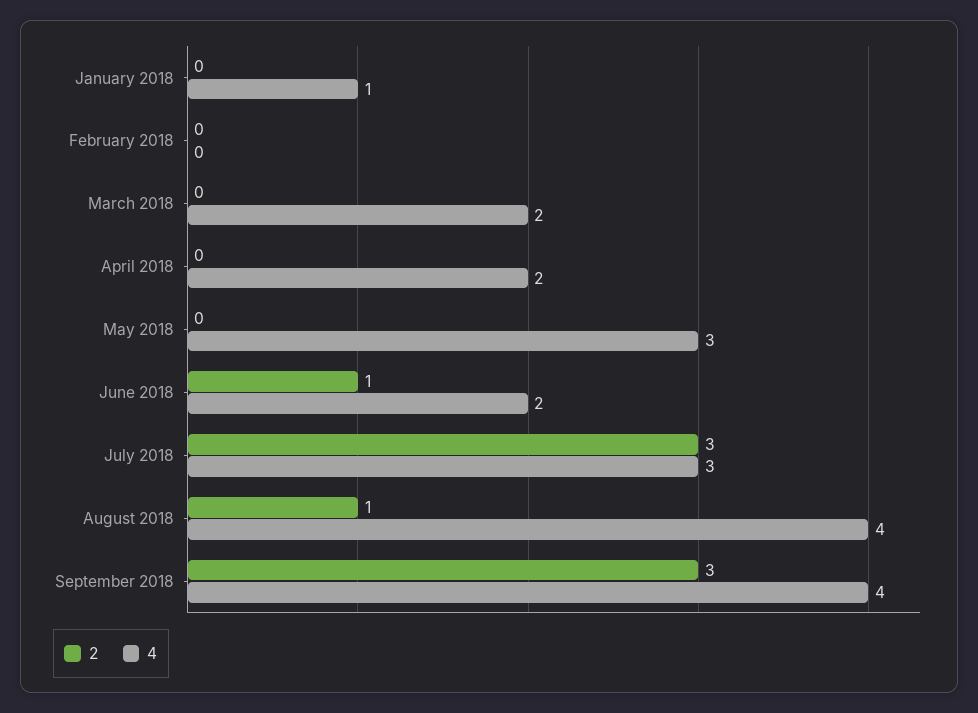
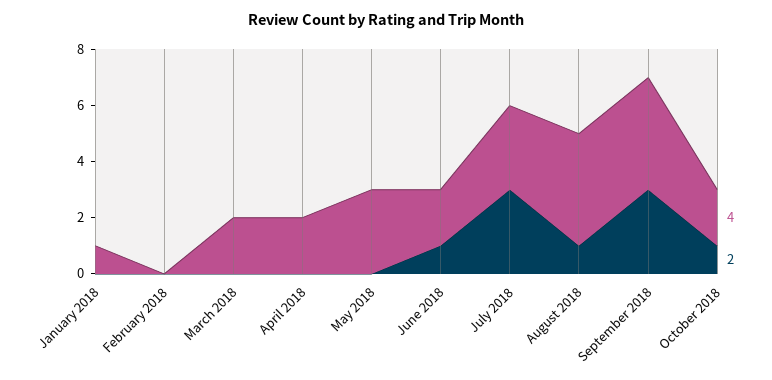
4, October 2018: none -> 2
2, October 2018: none -> 1

